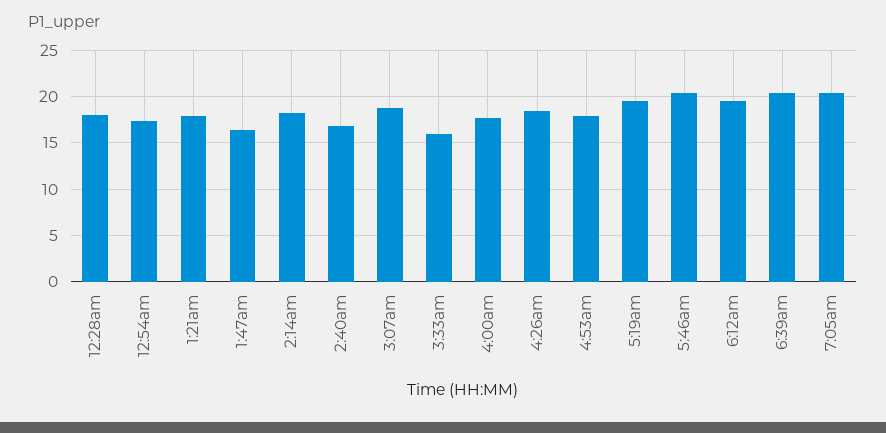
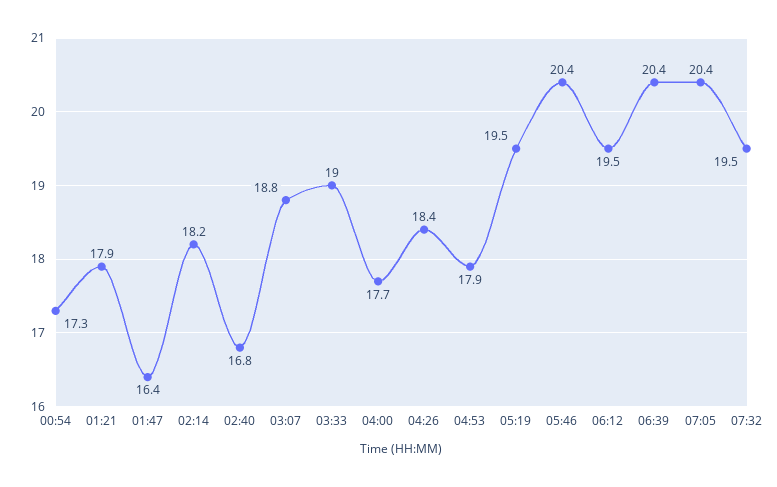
12:28am: 18 -> none
3:33am: 16 -> 19
07:32: none -> 19.5

